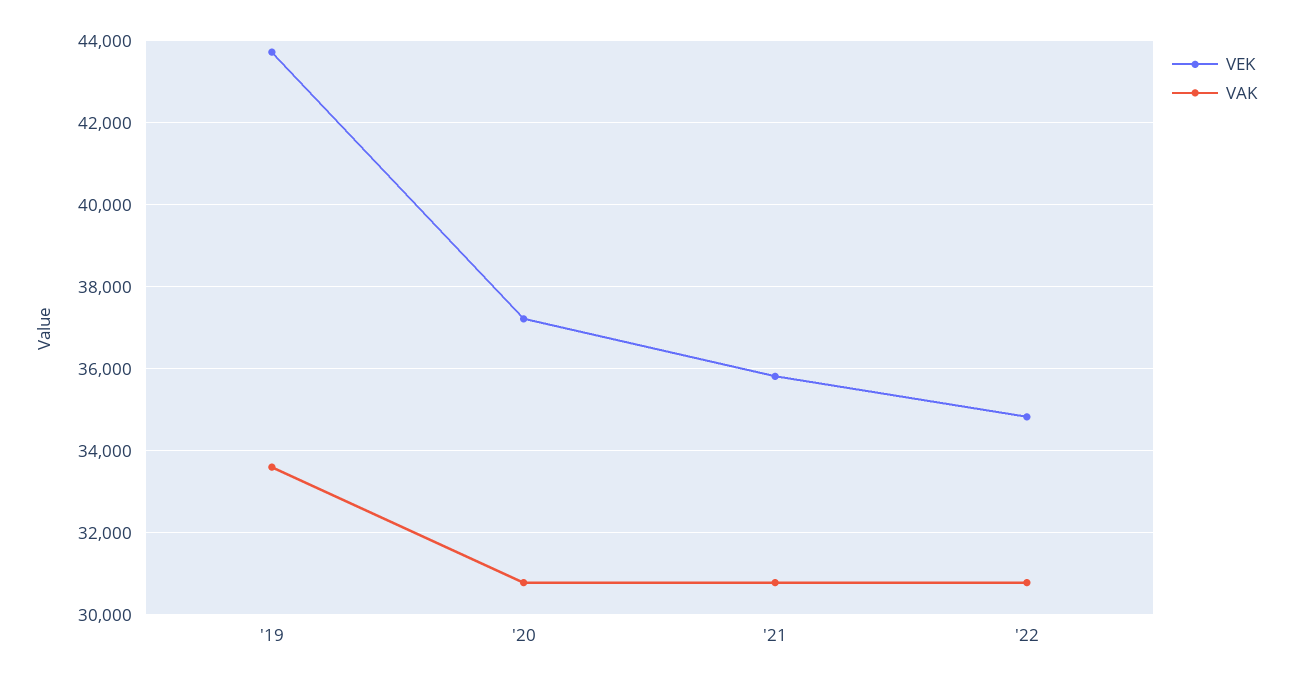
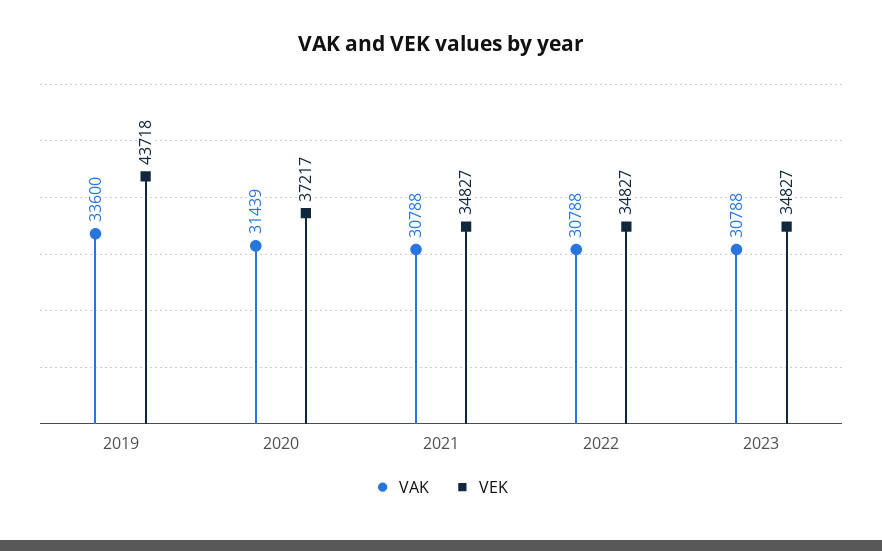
VAK, '20: 30800 -> 31439
VEK, '21: 35800 -> 34827
VAK, 2023: none -> 30788
VEK, 2023: none -> 34827

